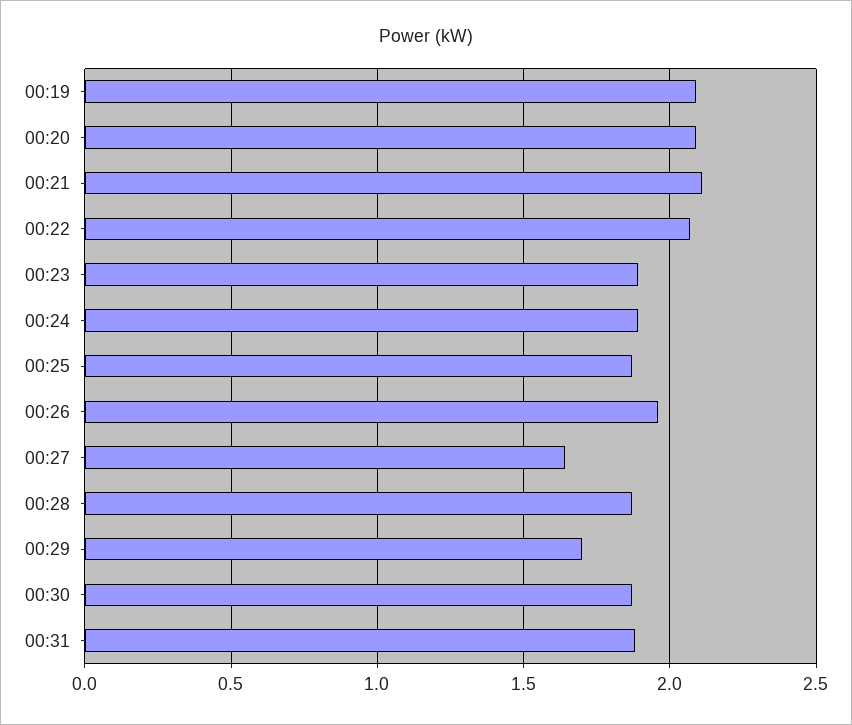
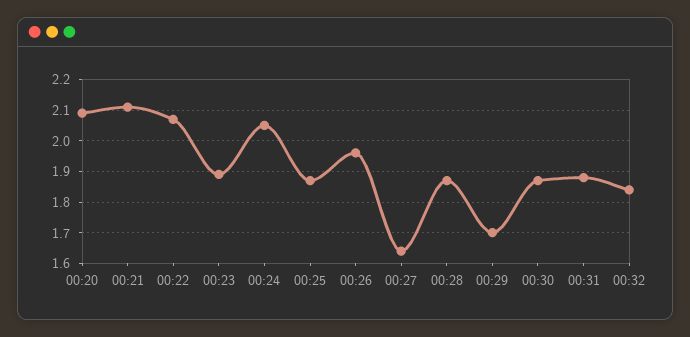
00:19: 2.1 -> none
00:24: 1.9 -> 2.05
00:32: none -> 1.85

